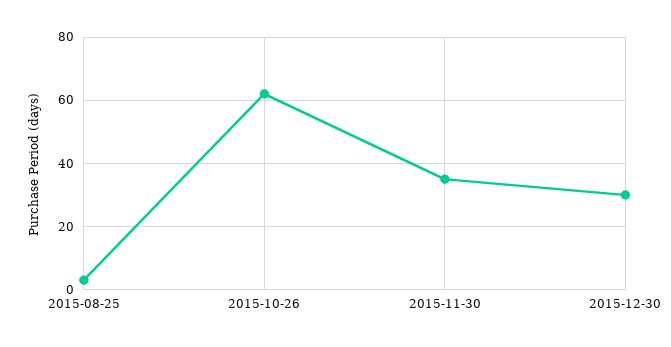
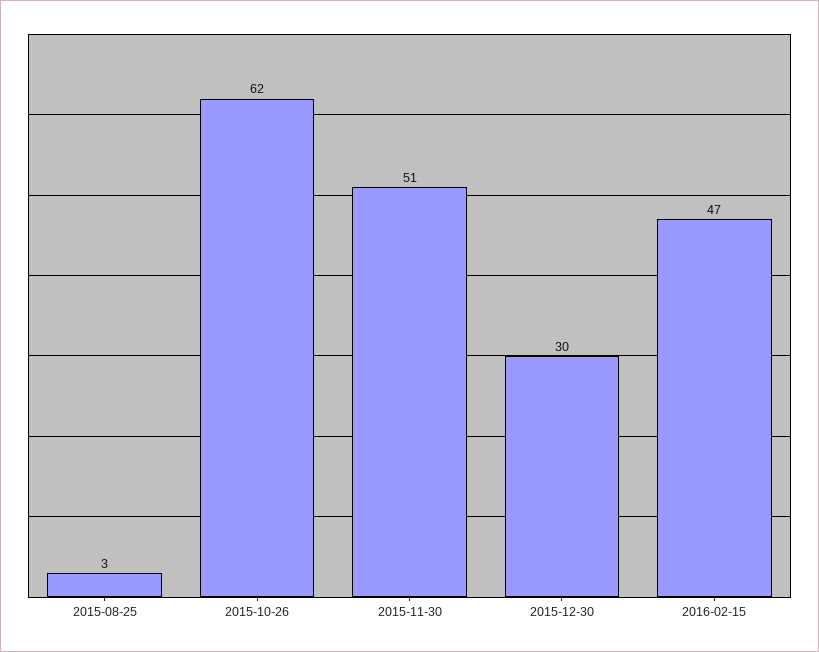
2015-11-30: 35 -> 51
2016-02-15: none -> 47

